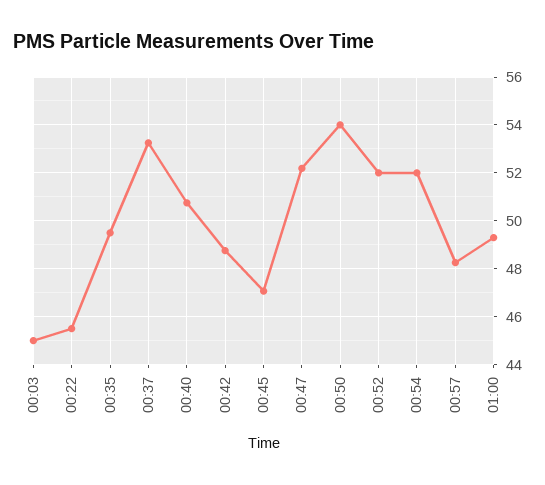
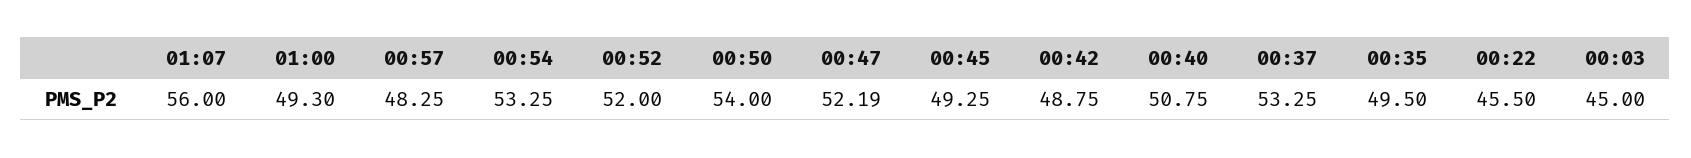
00:45: 47 -> 49.25
00:54: 52 -> 53.25
01:07: none -> 56

